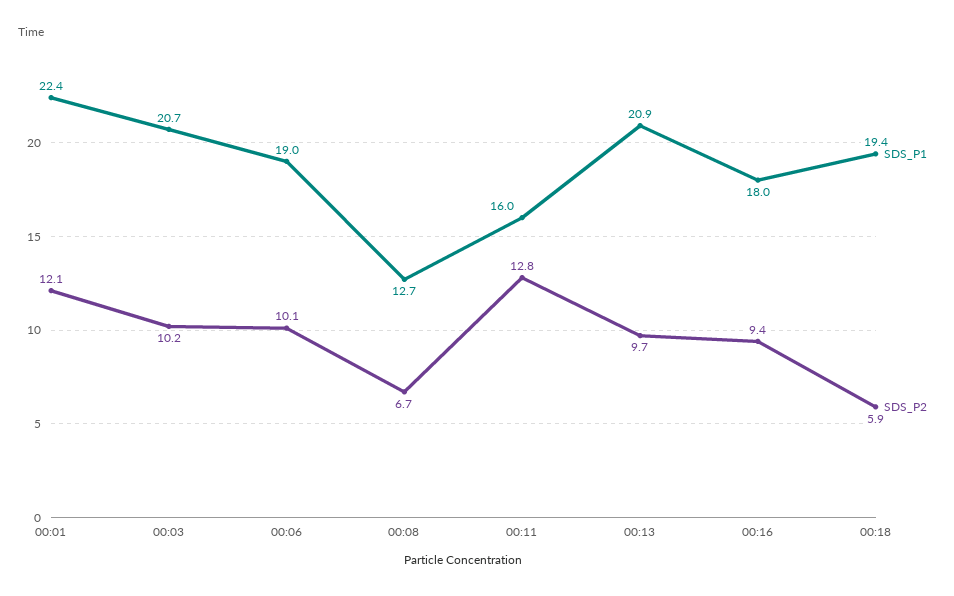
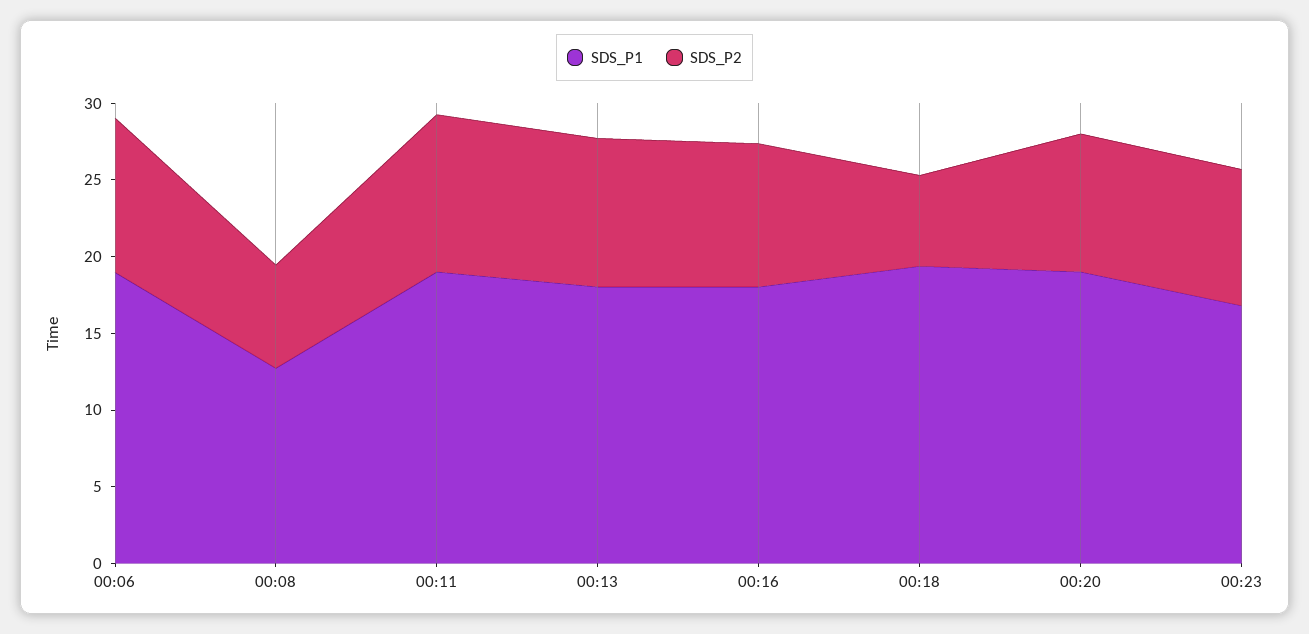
SDS_P1, 00:01: 22.4 -> none
SDS_P2, 00:01: 12.1 -> none
SDS_P1, 00:03: 20.7 -> none
SDS_P2, 00:03: 10.2 -> none
SDS_P1, 00:11: 16 -> 19
SDS_P2, 00:11: 12.8 -> 10
SDS_P1, 00:13: 20.9 -> 18
SDS_P1, 00:20: none -> 19
SDS_P2, 00:20: none -> 9
SDS_P1, 00:23: none -> 17
SDS_P2, 00:23: none -> 9

